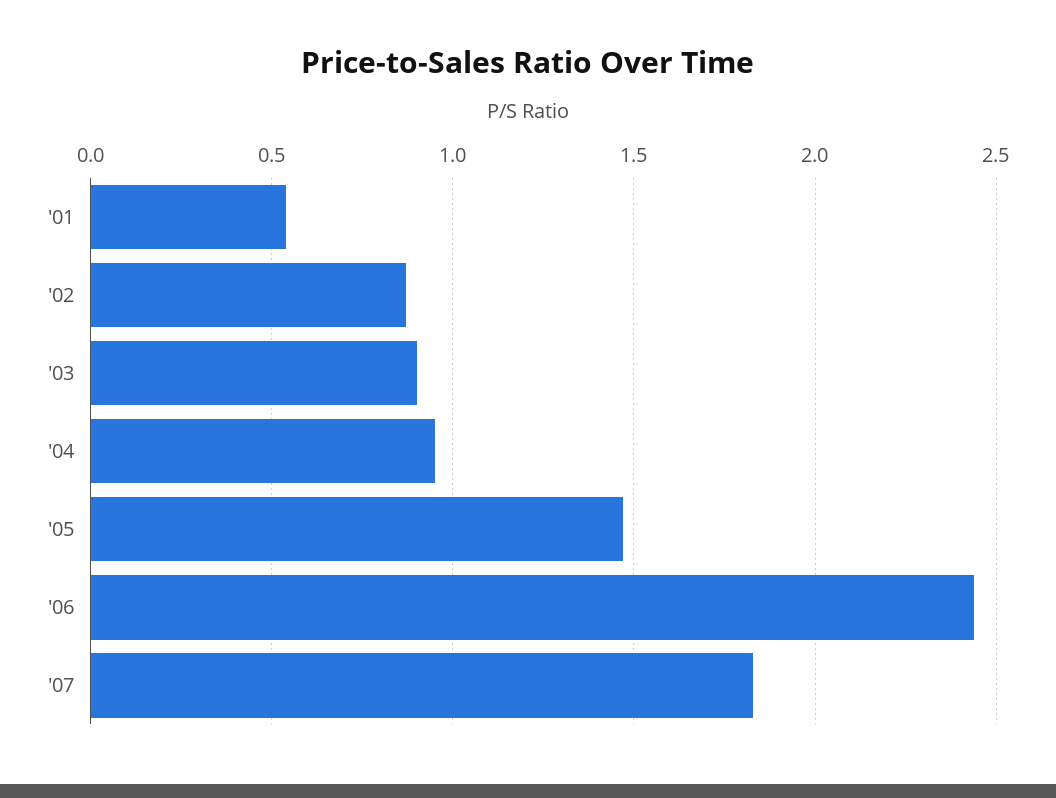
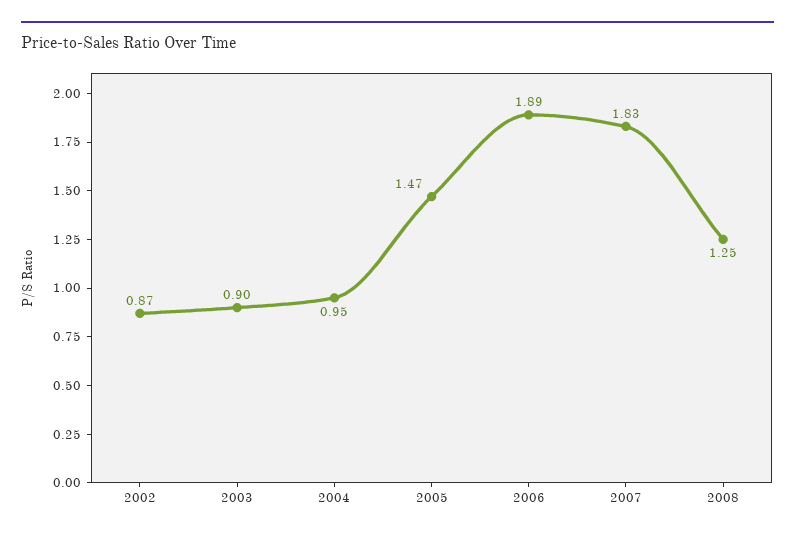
'01: 0.55 -> none
'06: 2.45 -> 1.89
2008: none -> 1.25

